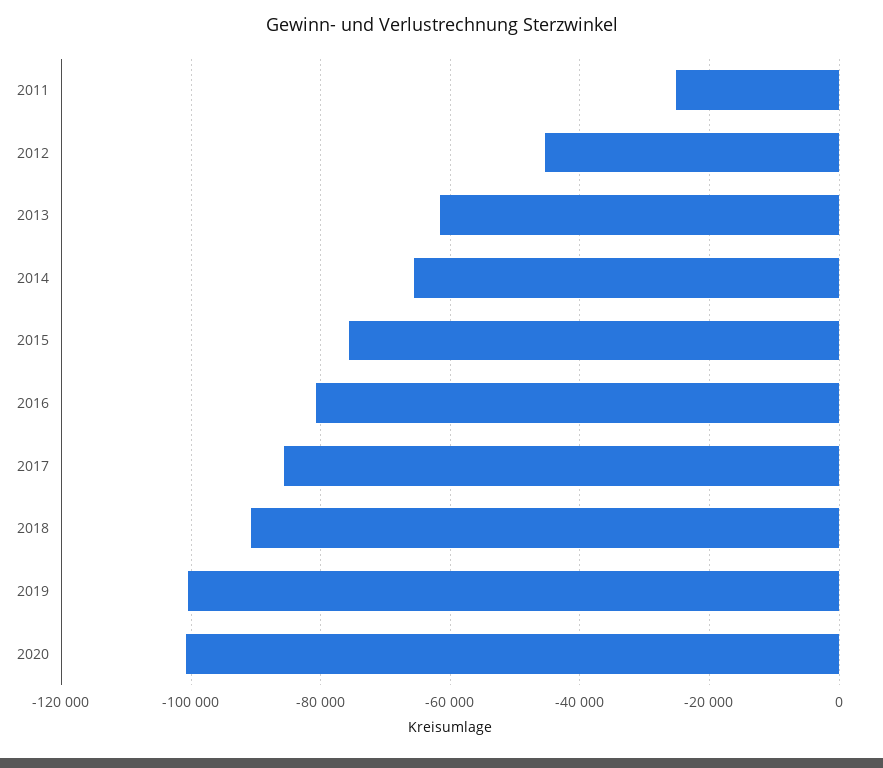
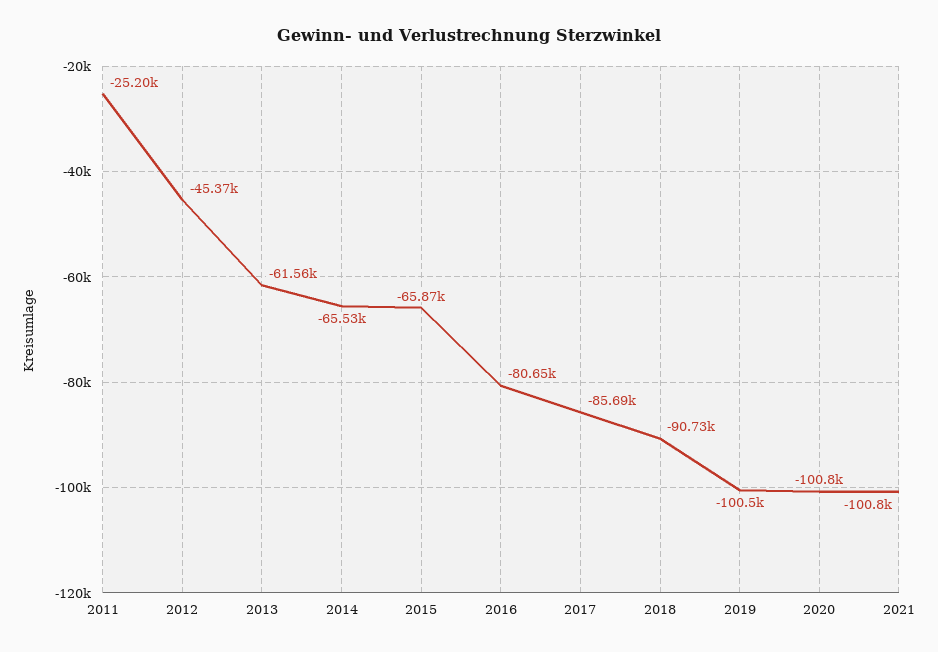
2015: -76000 -> -65870
2021: none -> -100800

